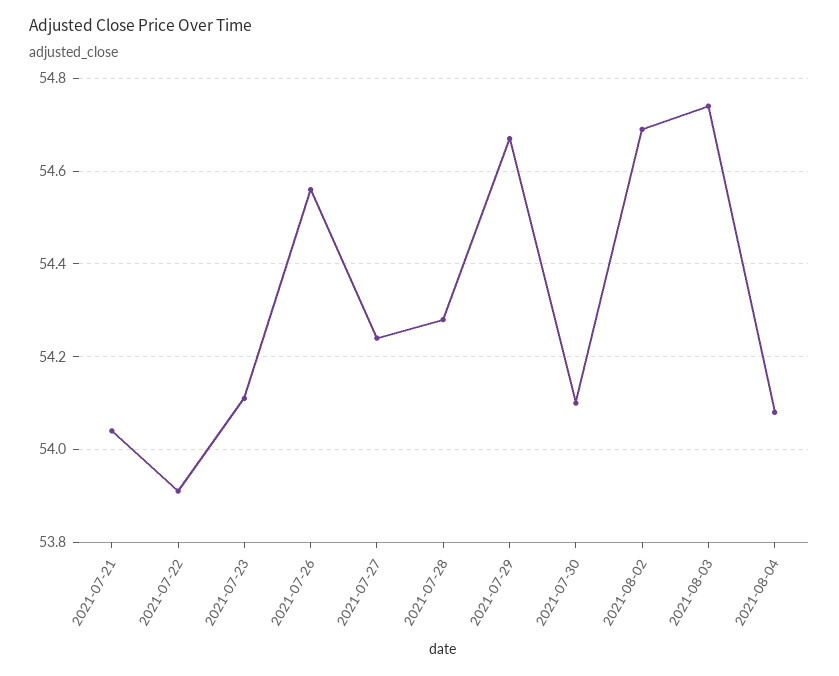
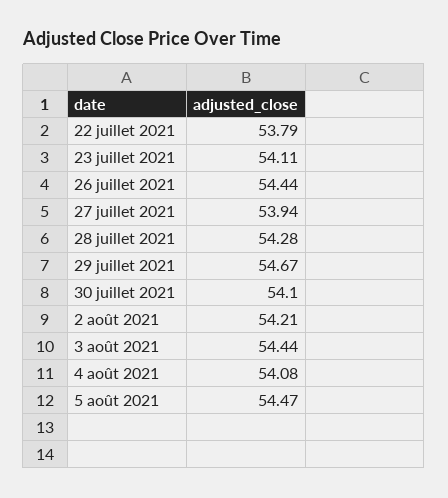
2021-07-21: 54.05 -> none
2021-07-22: 53.9 -> 53.79
2021-07-26: 54.55 -> 54.44
2021-07-27: 54.25 -> 53.94
2021-08-02: 54.7 -> 54.21
2021-08-03: 54.75 -> 54.44
5 août 2021: none -> 54.47

